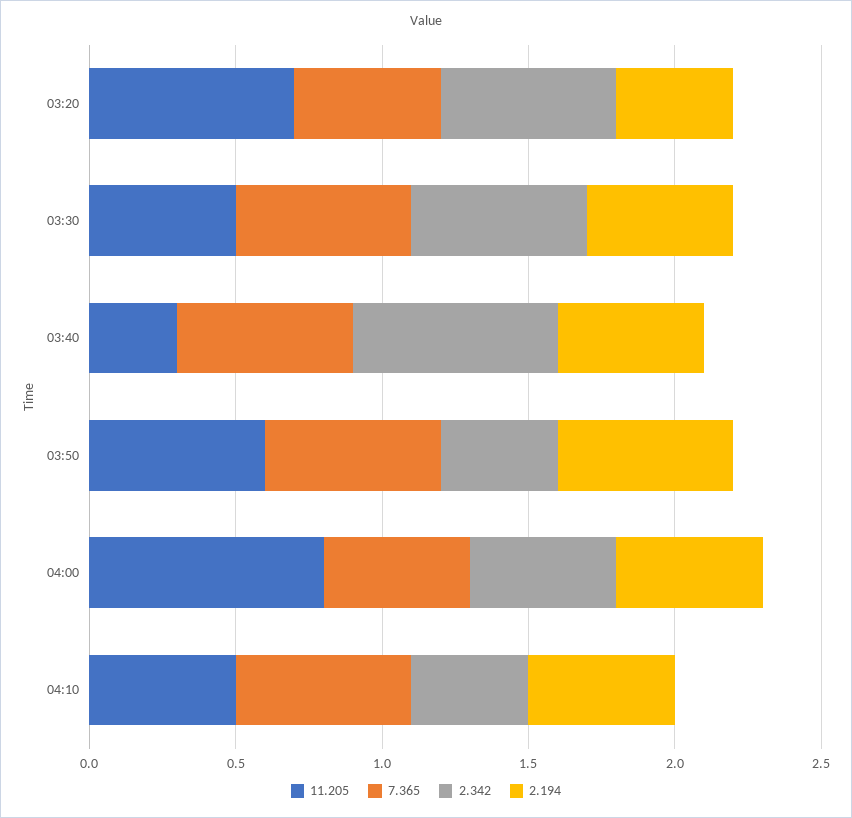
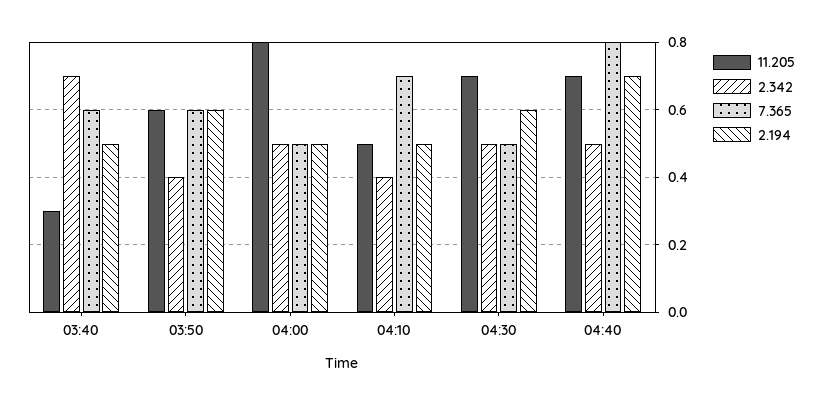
11.205, 03:20: 0.7 -> none
7.365, 03:20: 0.5 -> none
2.342, 03:20: 0.6 -> none
2.194, 03:20: 0.4 -> none
11.205, 03:30: 0.5 -> none
7.365, 03:30: 0.6 -> none
2.342, 03:30: 0.6 -> none
2.194, 03:30: 0.5 -> none
7.365, 04:10: 0.6 -> 0.7
11.205, 04:30: none -> 0.7
2.342, 04:30: none -> 0.5
7.365, 04:30: none -> 0.5
2.194, 04:30: none -> 0.6
11.205, 04:40: none -> 0.7
2.342, 04:40: none -> 0.5
7.365, 04:40: none -> 0.8
2.194, 04:40: none -> 0.7

